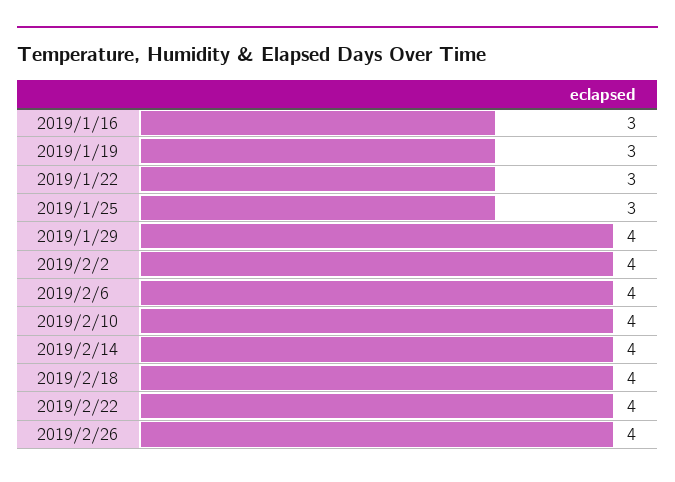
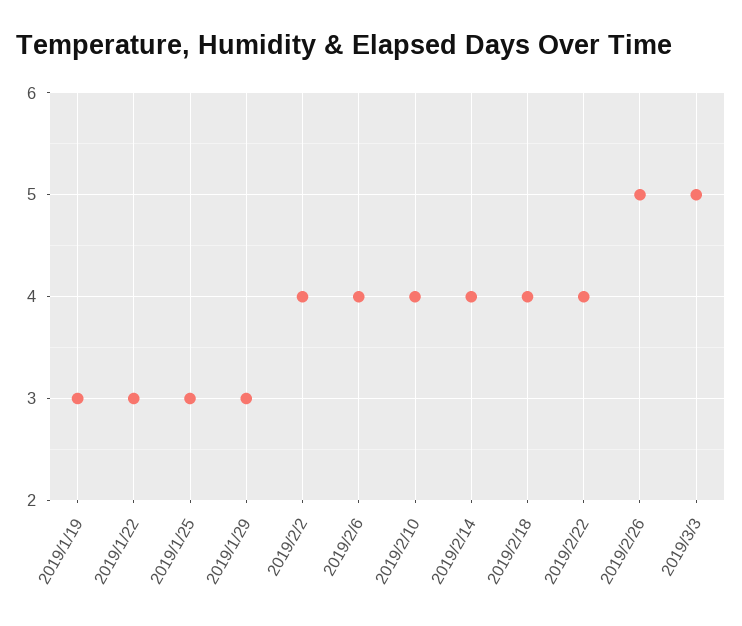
2019/1/16: 3 -> none
2019/1/29: 4 -> 3
2019/2/26: 4 -> 5
2019/3/3: none -> 5

